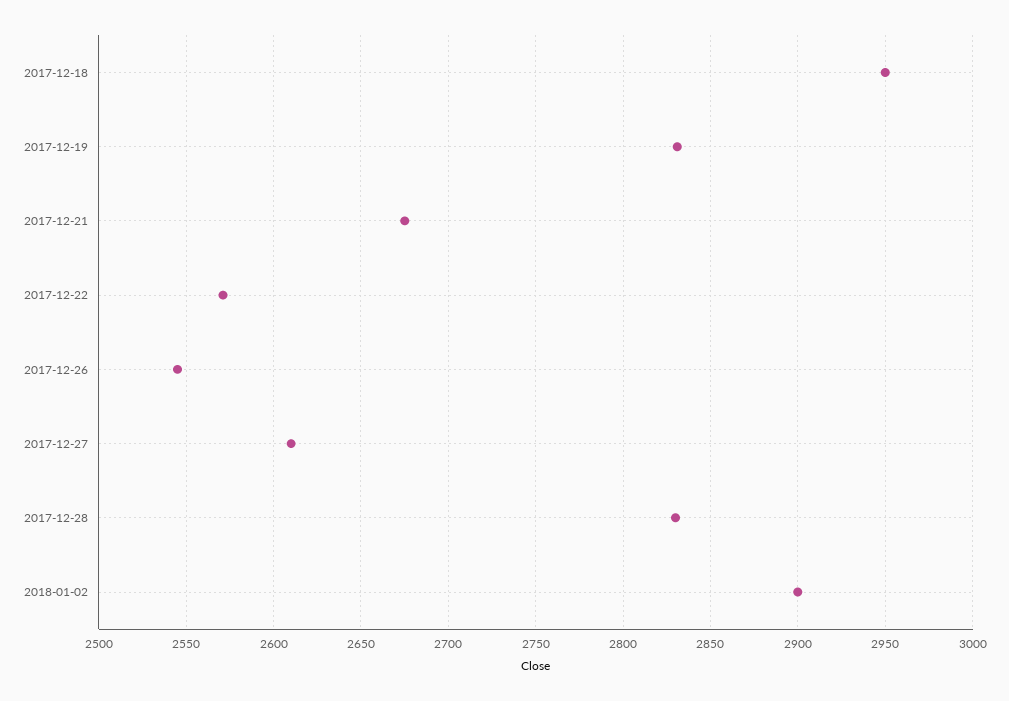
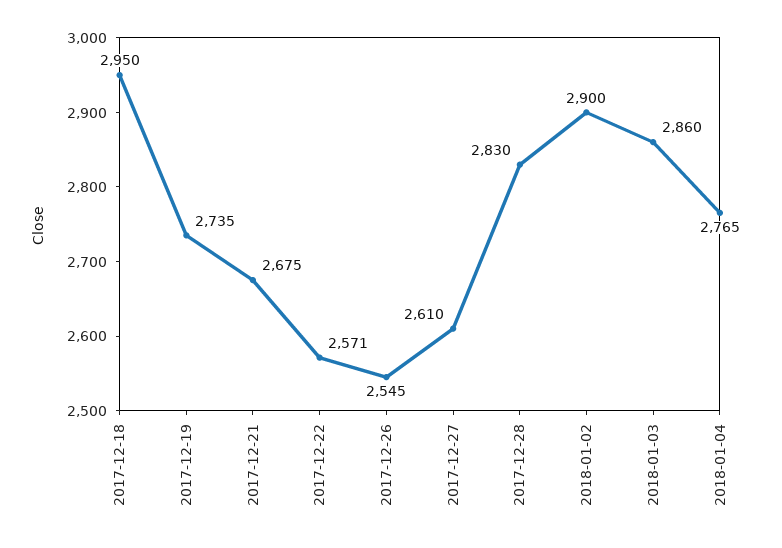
2017-12-19: 2830 -> 2735
2018-01-03: none -> 2860
2018-01-04: none -> 2765

